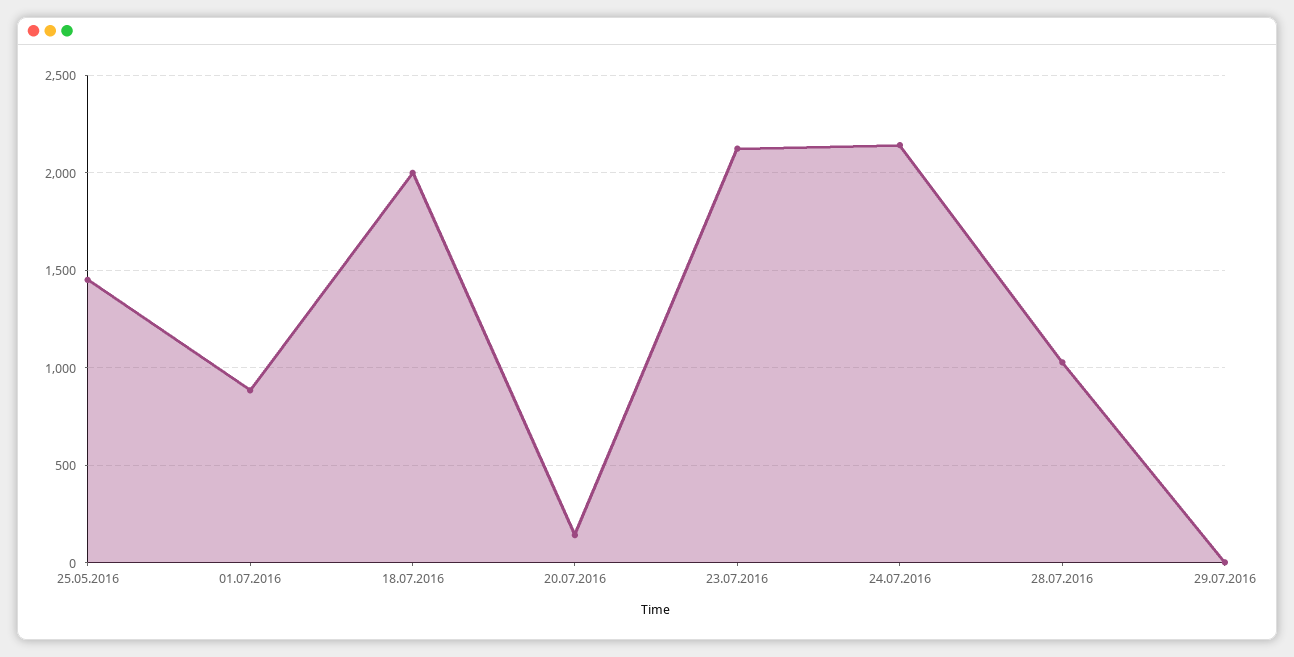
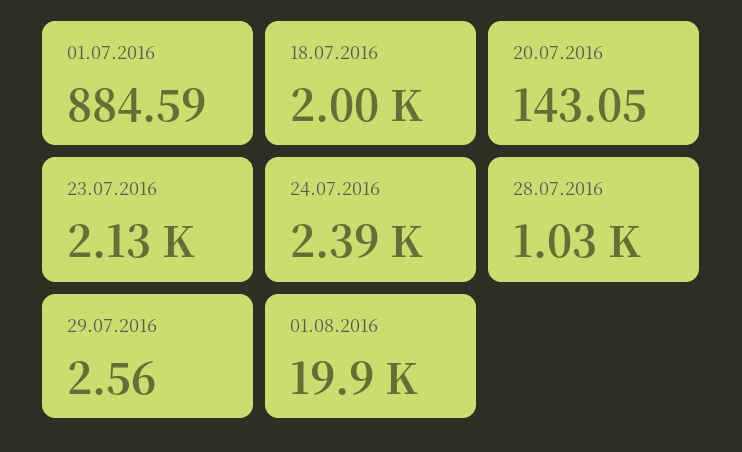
25.05.2016: 1450 -> none
24.07.2016: 2150 -> 2390
01.08.2016: none -> 19900

